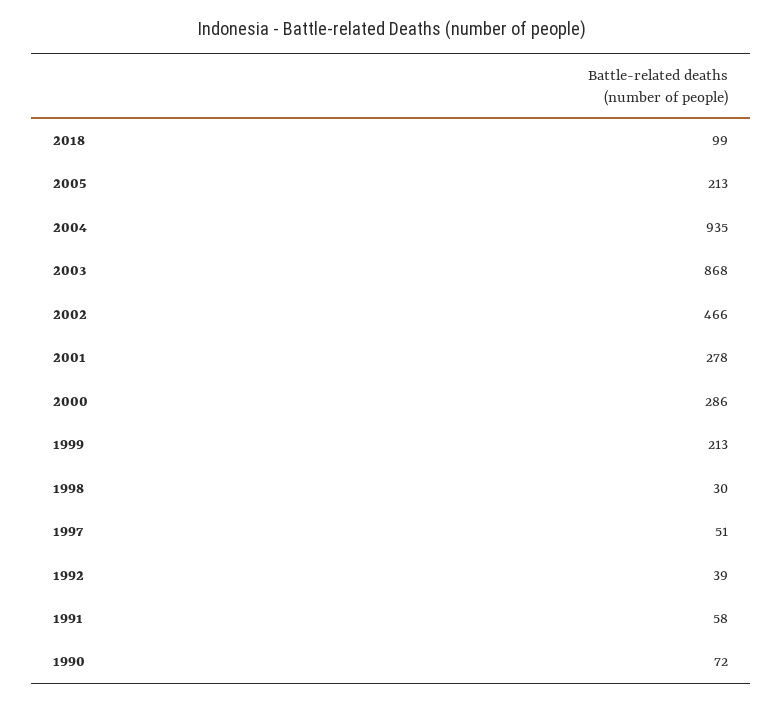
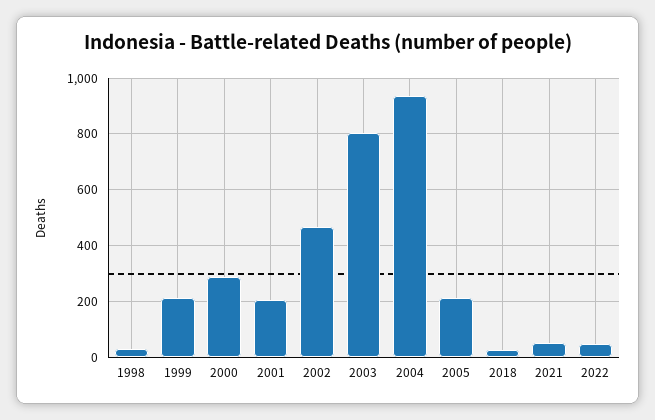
2018: 99 -> 25
2003: 868 -> 800
2001: 278 -> 200
1997: 51 -> none
1992: 39 -> none
1991: 58 -> none
1990: 72 -> none
2021: none -> 50
2022: none -> 50

